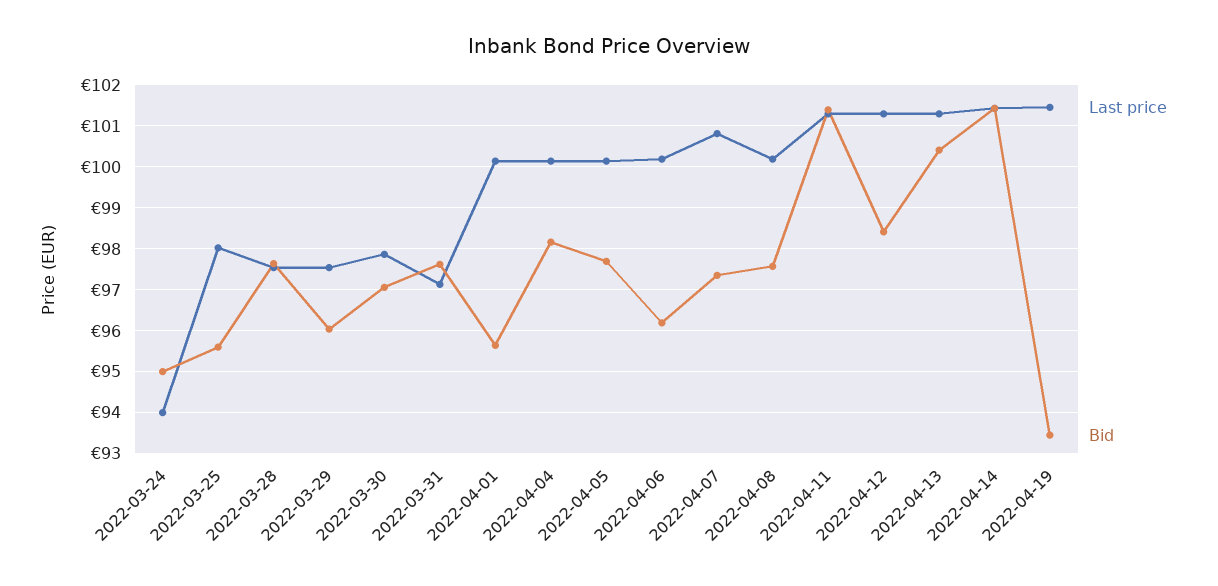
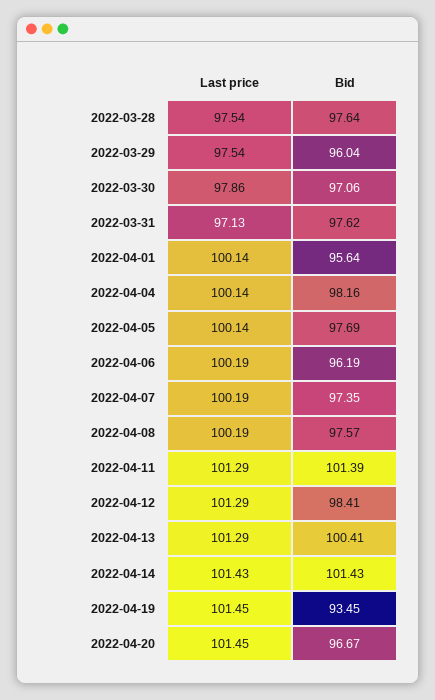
Last price, 2022-03-24: 94 -> none
Bid, 2022-03-24: 95 -> none
Last price, 2022-03-25: 98 -> none
Bid, 2022-03-25: 95.6 -> none
Last price, 2022-04-07: 100.8 -> 100.19
Last price, 2022-04-20: none -> 101.45
Bid, 2022-04-20: none -> 96.67

